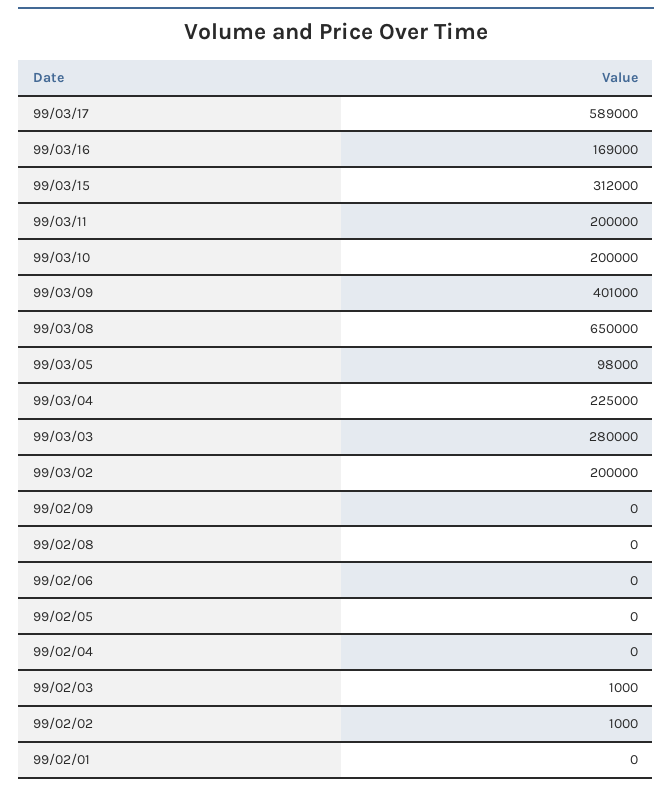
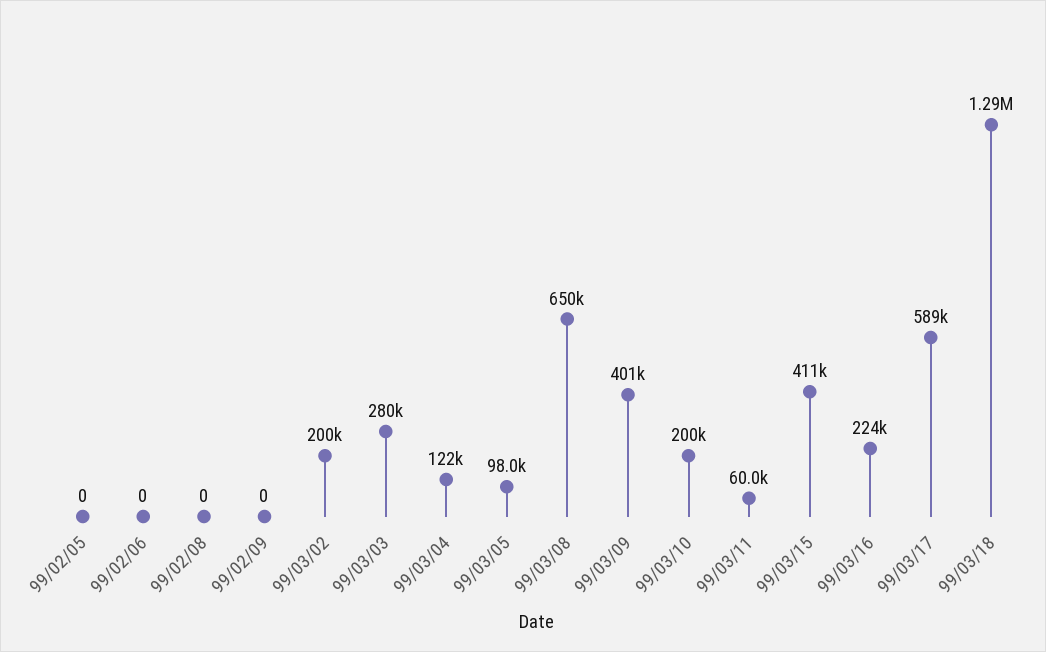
99/03/16: 169000 -> 224000
99/03/15: 312000 -> 411000
99/03/11: 200000 -> 60000
99/03/04: 225000 -> 122000
99/02/04: 0 -> none
99/02/03: 1000 -> none
99/02/02: 1000 -> none
99/02/01: 0 -> none
99/03/18: none -> 1290000

